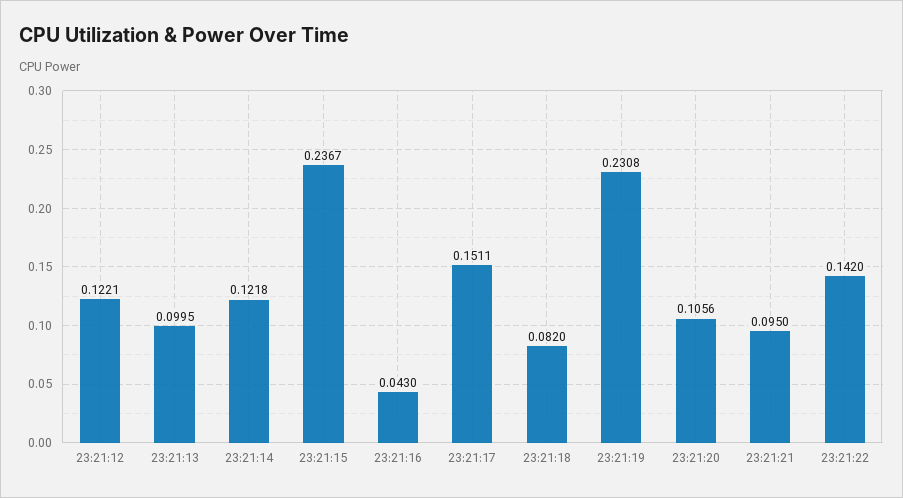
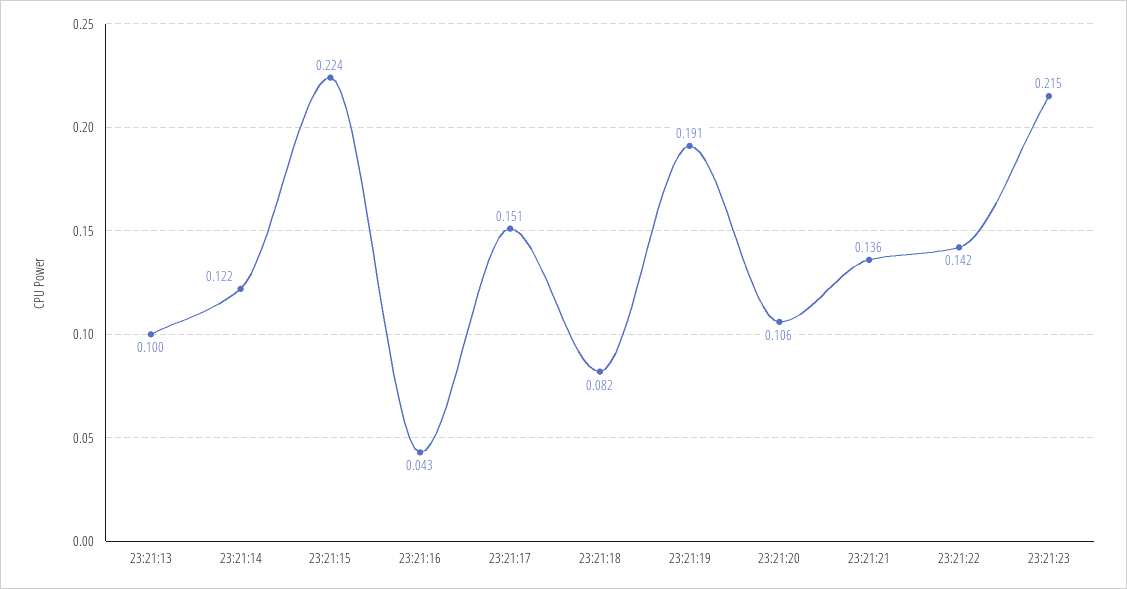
23:21:12: 0.1221 -> none
23:21:15: 0.2367 -> 0.224
23:21:19: 0.2308 -> 0.191
23:21:21: 0.095 -> 0.136
23:21:23: none -> 0.215

